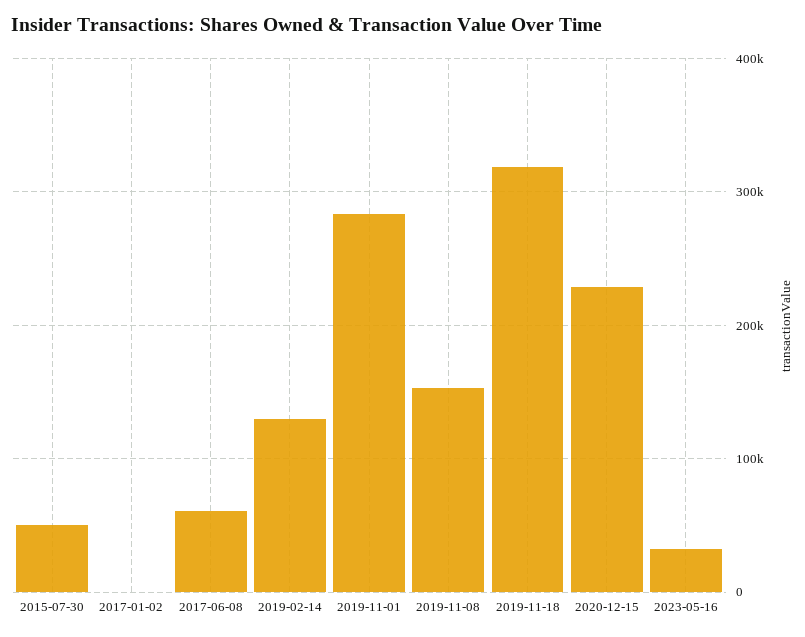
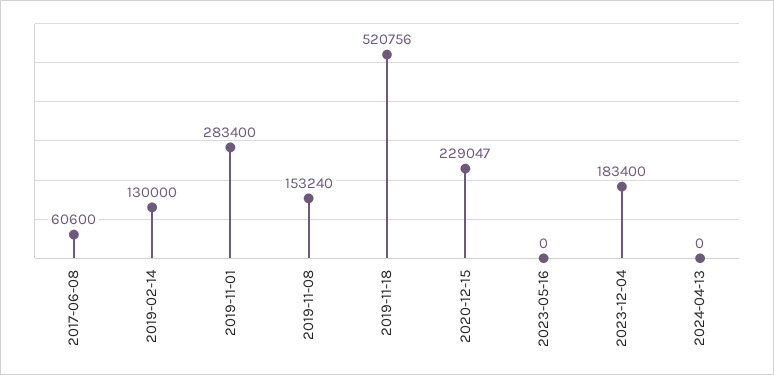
2015-07-30: 50000 -> none
2017-01-02: 0 -> none
2019-11-18: 320000 -> 520756
2023-05-16: 30000 -> 0
2023-12-04: none -> 183400
2024-04-13: none -> 0

